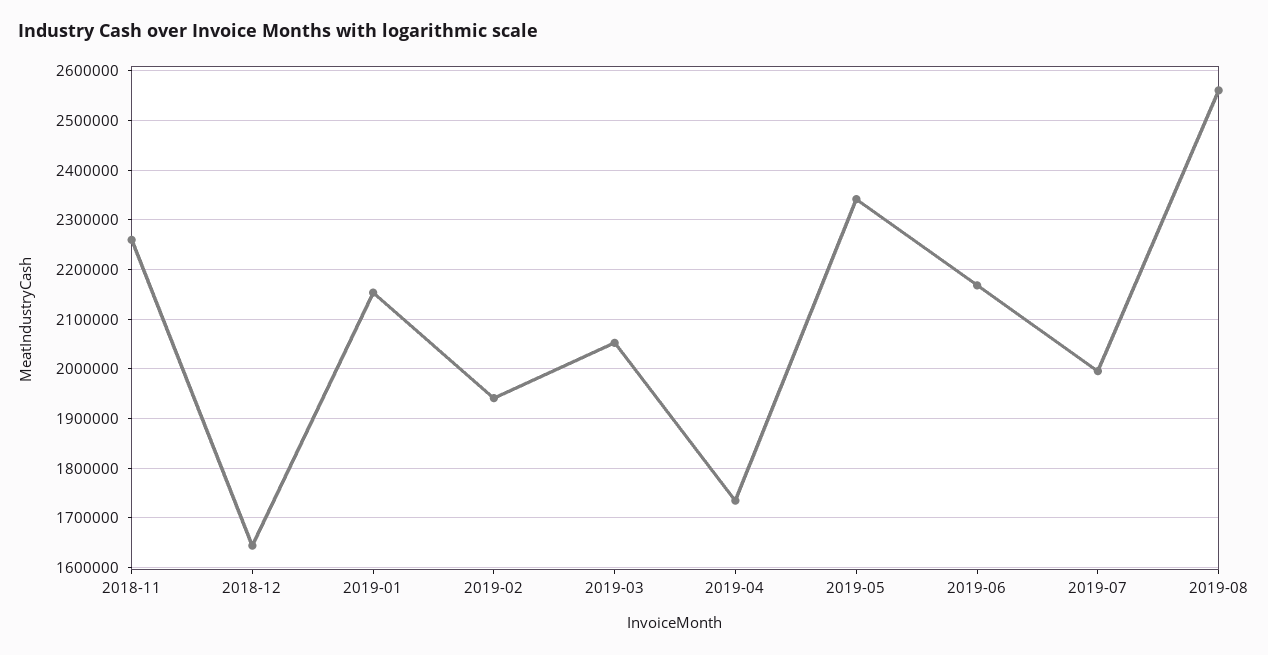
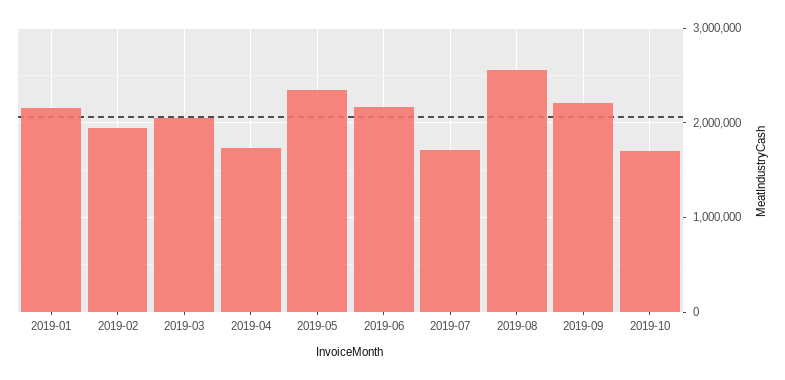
2018-11: 2260000 -> none
2018-12: 1640000 -> none
2019-07: 2000000 -> 1700000
2019-09: none -> 2200000
2019-10: none -> 1700000

